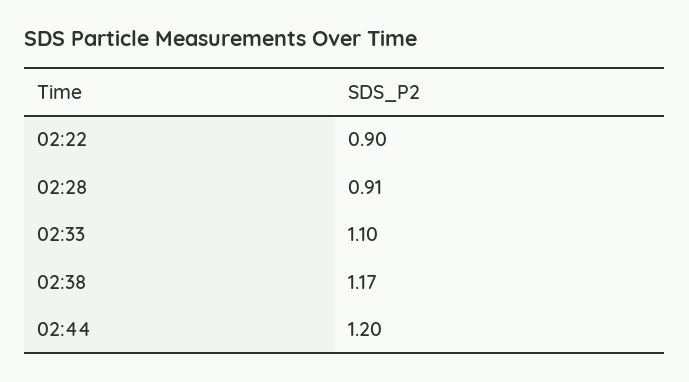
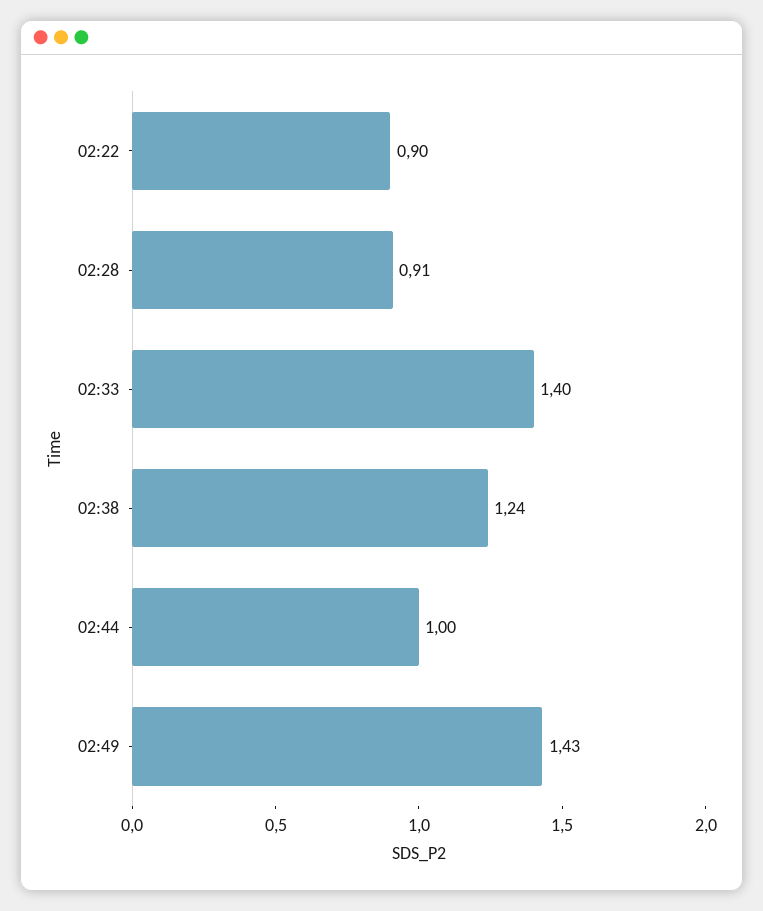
02:33: 1.1 -> 1.4
02:38: 1.17 -> 1.24
02:44: 1.2 -> 1
02:49: none -> 1.43

